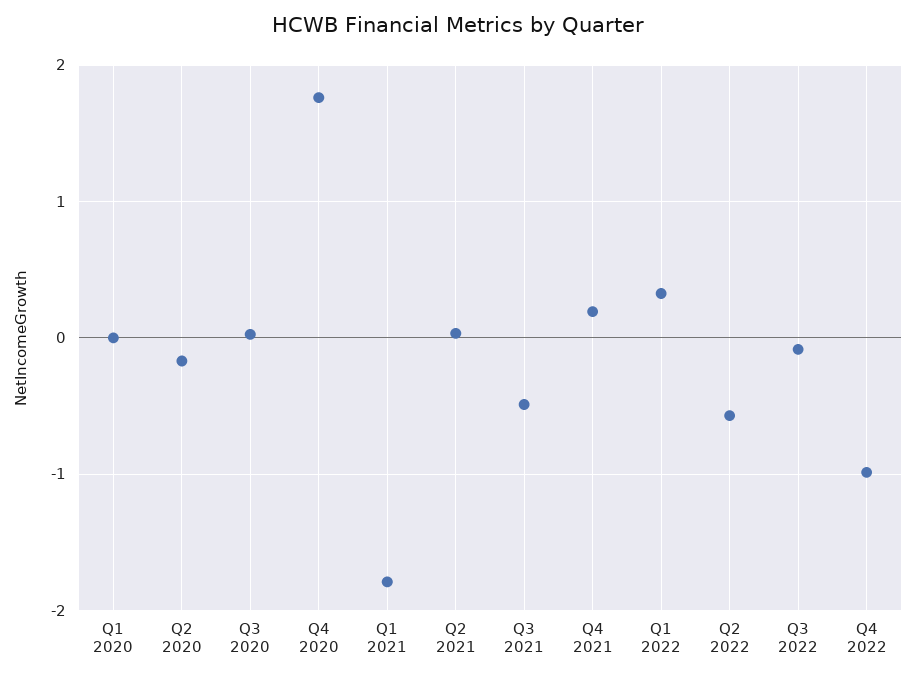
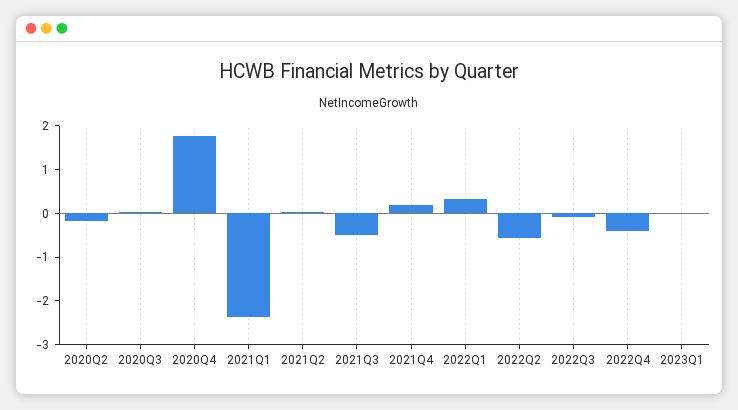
Q1 2020: 0 -> none
Q1 2021: -1.8 -> -2.4
Q4 2022: -1 -> -0.4
2023Q1: none -> 0

